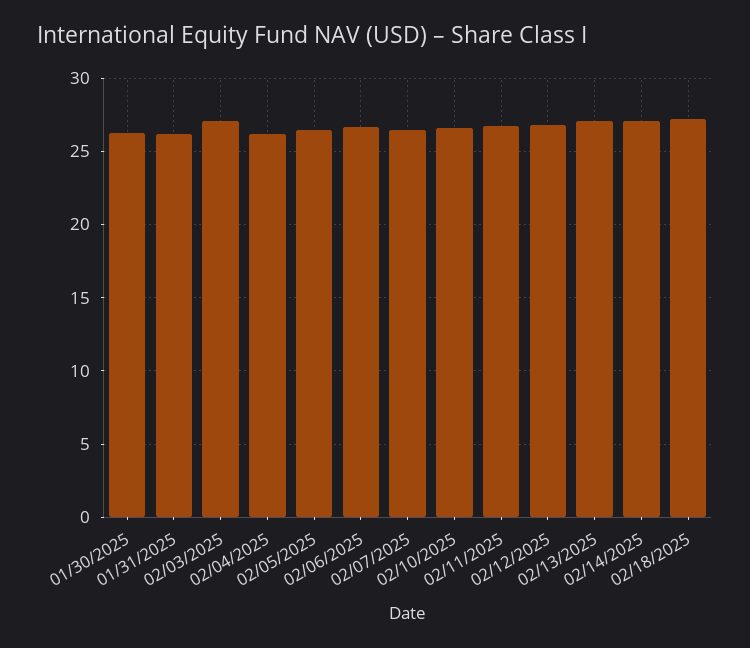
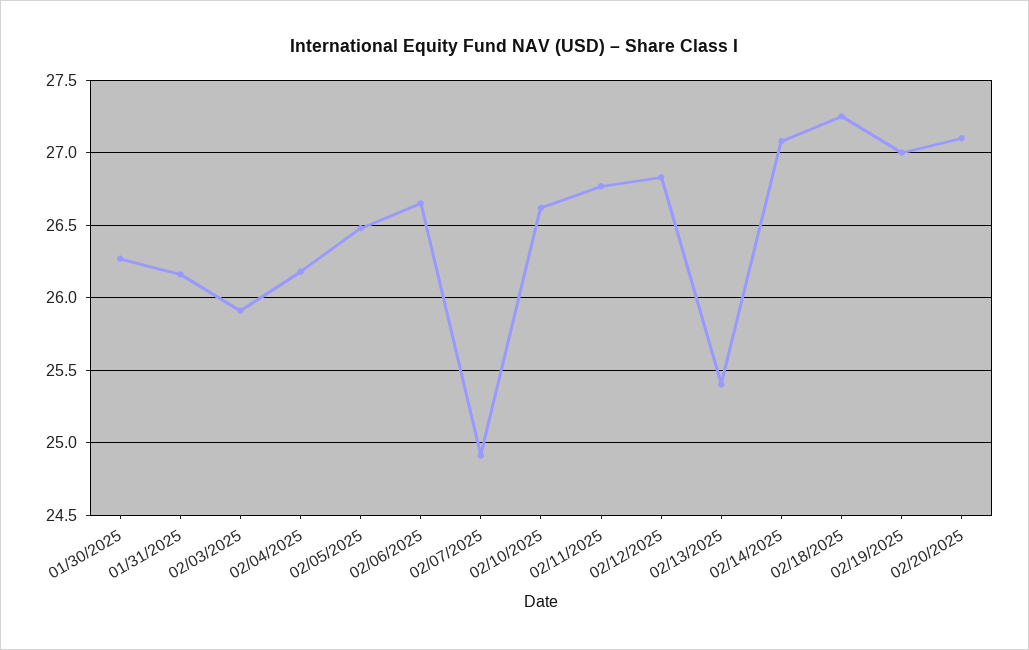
02/03/2025: 27 -> 25.9
02/07/2025: 26.5 -> 24.9
02/13/2025: 27 -> 25.4
02/19/2025: none -> 27
02/20/2025: none -> 27.1

